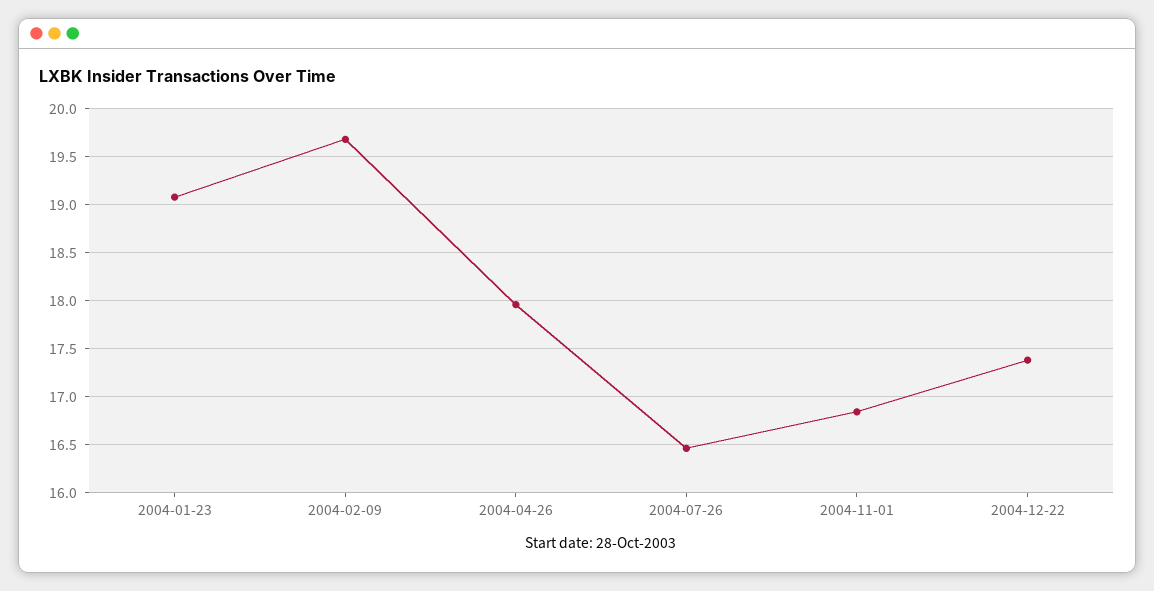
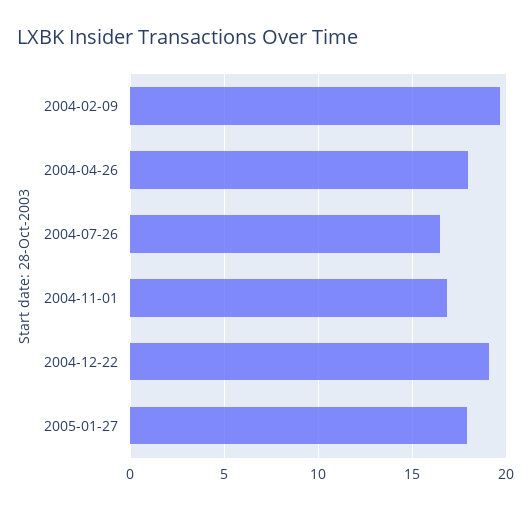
2004-01-23: 19.1 -> none
2004-12-22: 17.4 -> 19
2005-01-27: none -> 18

